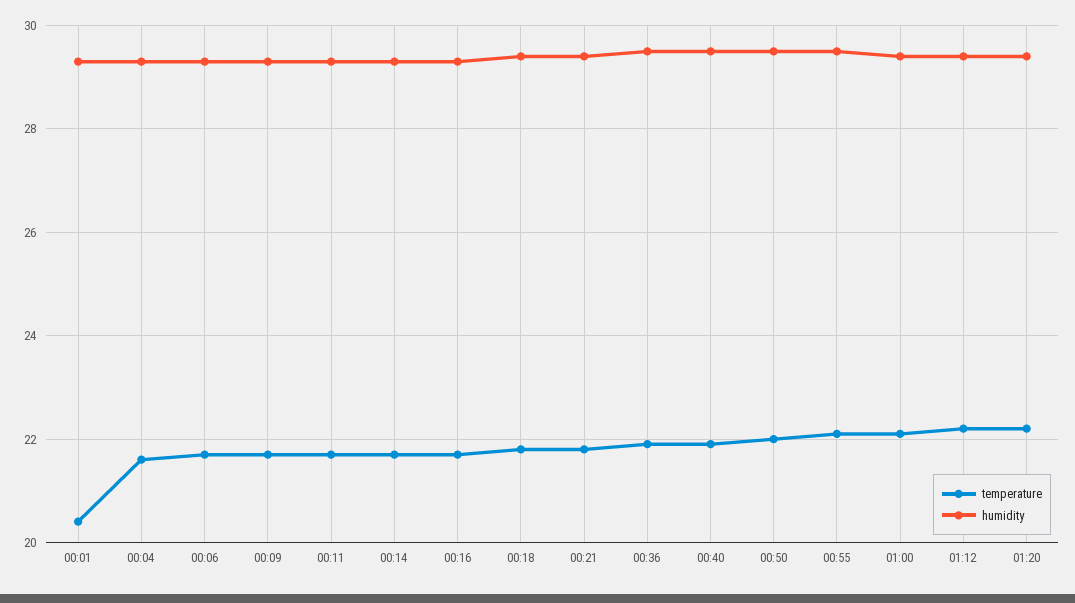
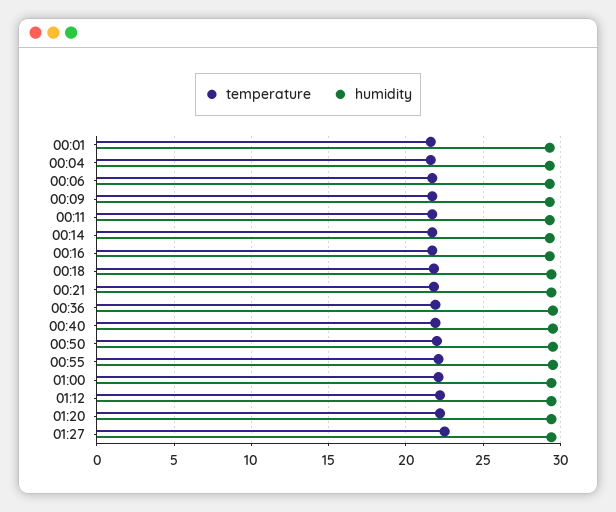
temperature, 00:01: 20.5 -> 21.5
temperature, 01:27: none -> 22.5
humidity, 01:27: none -> 29.5

